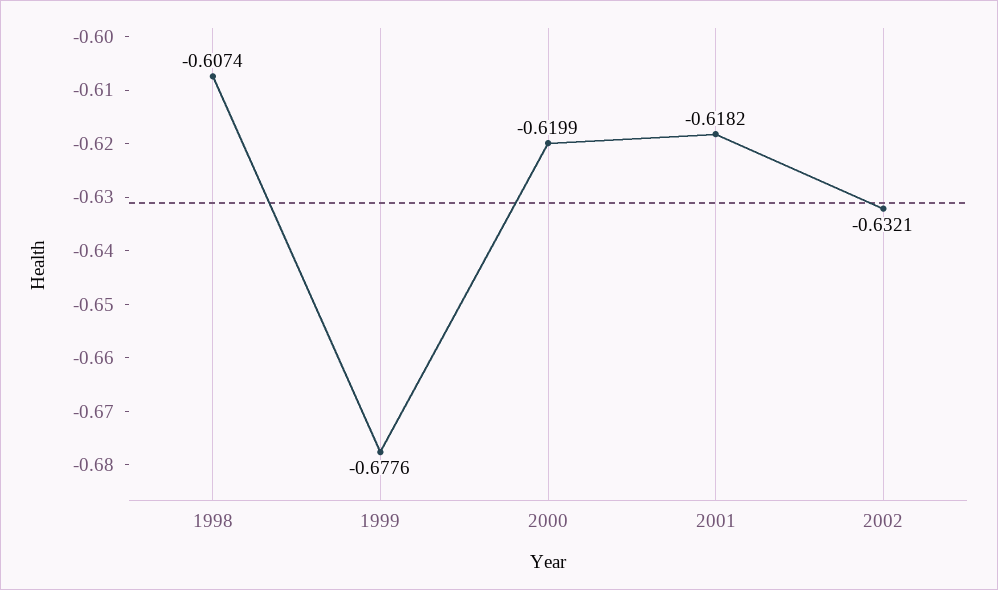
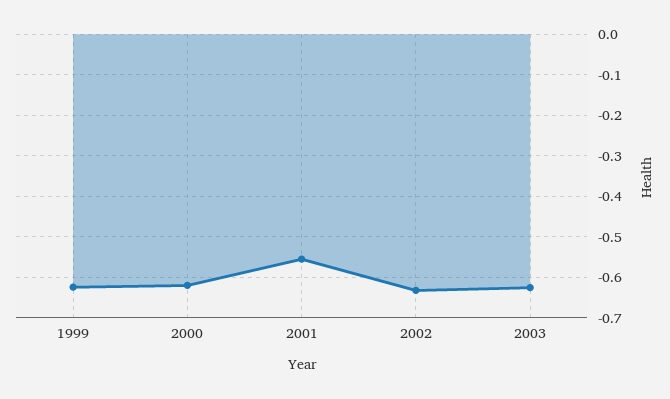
1998: -0.6074 -> none
1999: -0.6776 -> -0.62
2001: -0.6182 -> -0.56
2003: none -> -0.62

